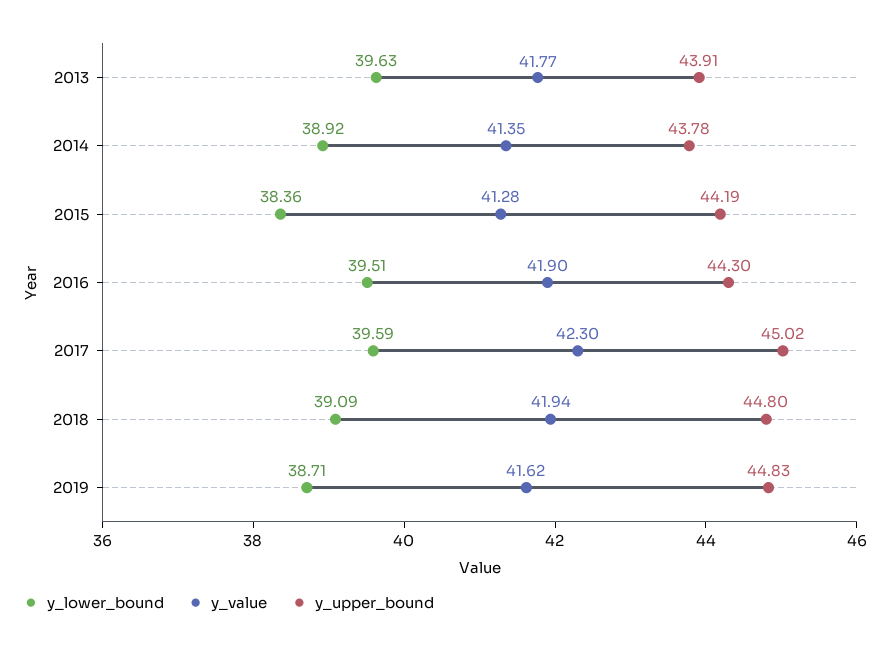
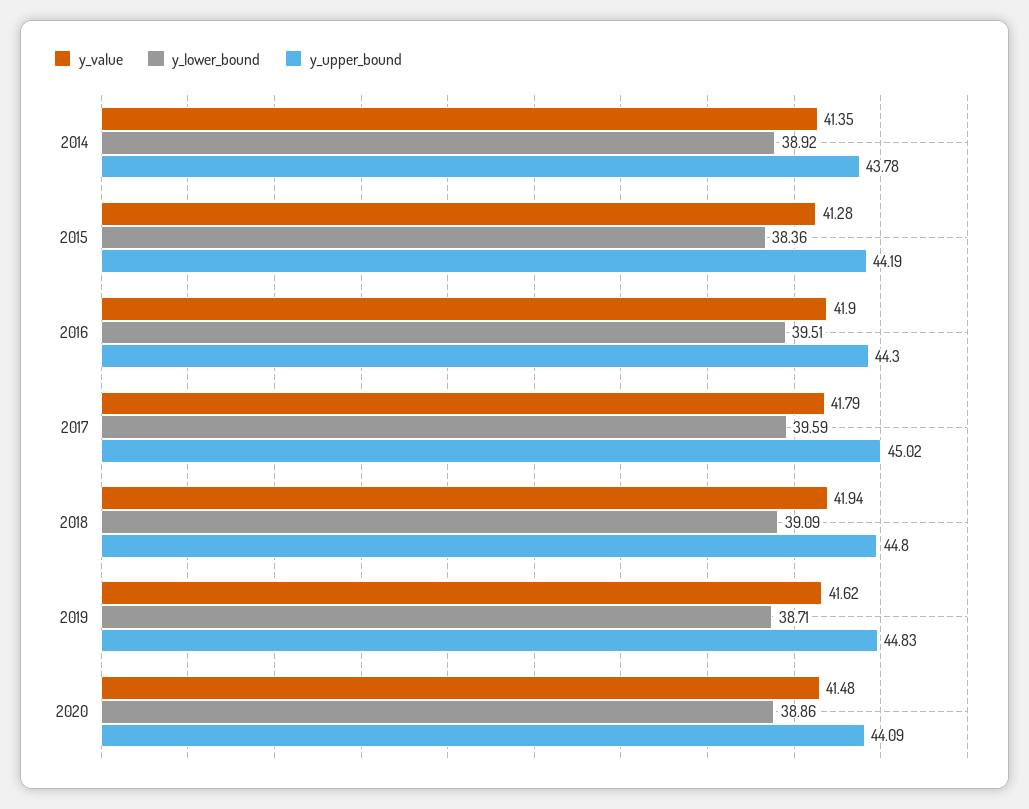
y_lower_bound, 2013: 39.63 -> none
y_value, 2013: 41.77 -> none
y_upper_bound, 2013: 43.91 -> none
y_value, 2017: 42.3 -> 41.79
y_value, 2020: none -> 41.48
y_lower_bound, 2020: none -> 38.86
y_upper_bound, 2020: none -> 44.09

